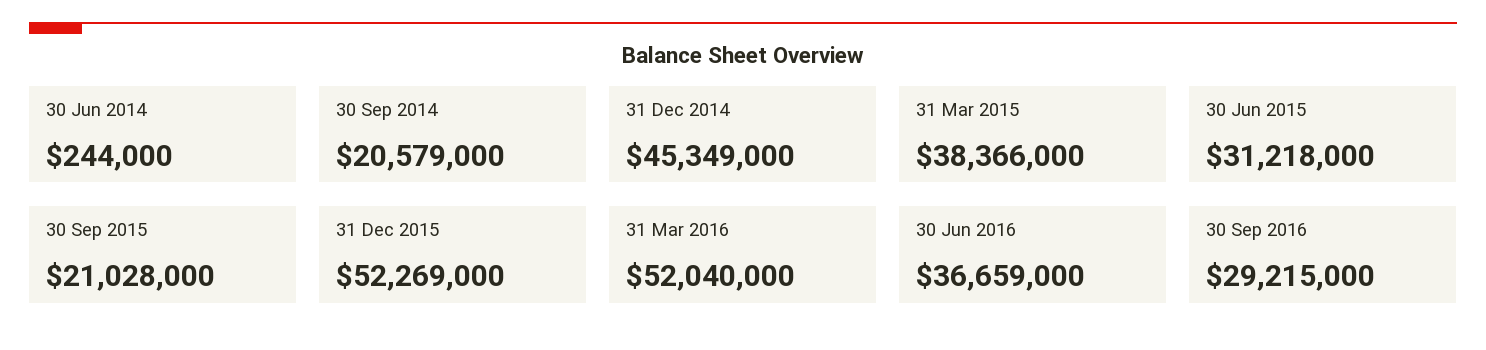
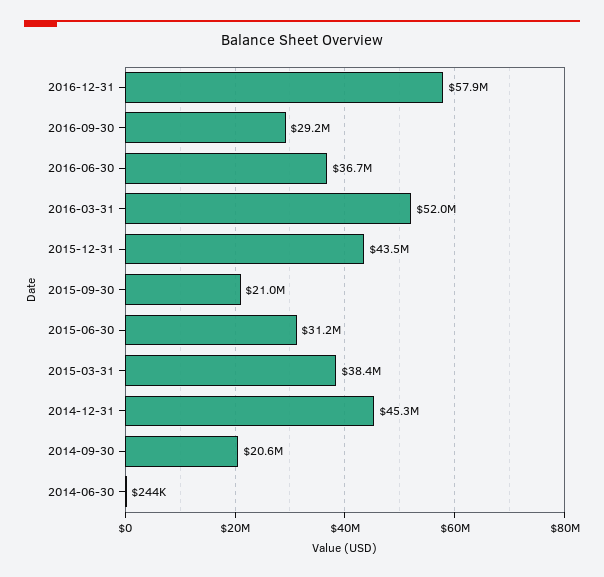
31 Dec 2015: 52269000 -> 43500000
2016-12-31: none -> 57900000

